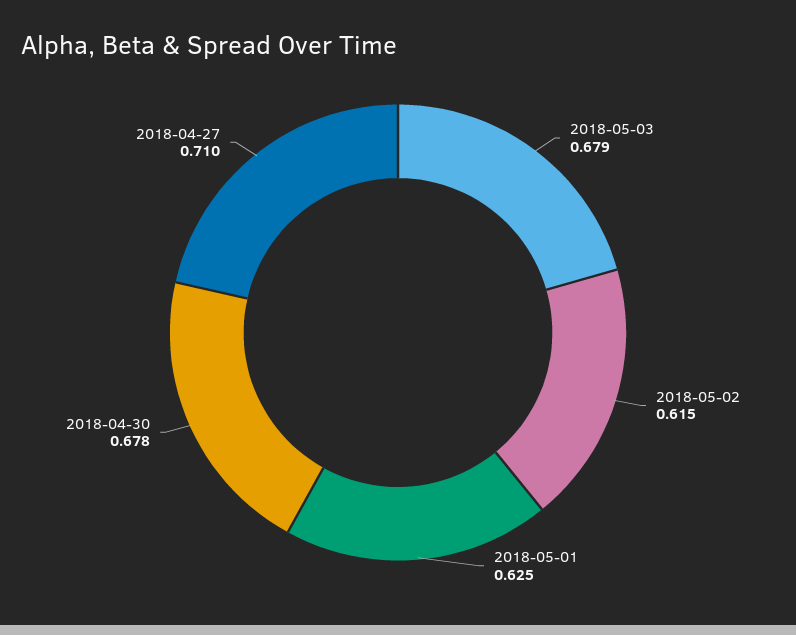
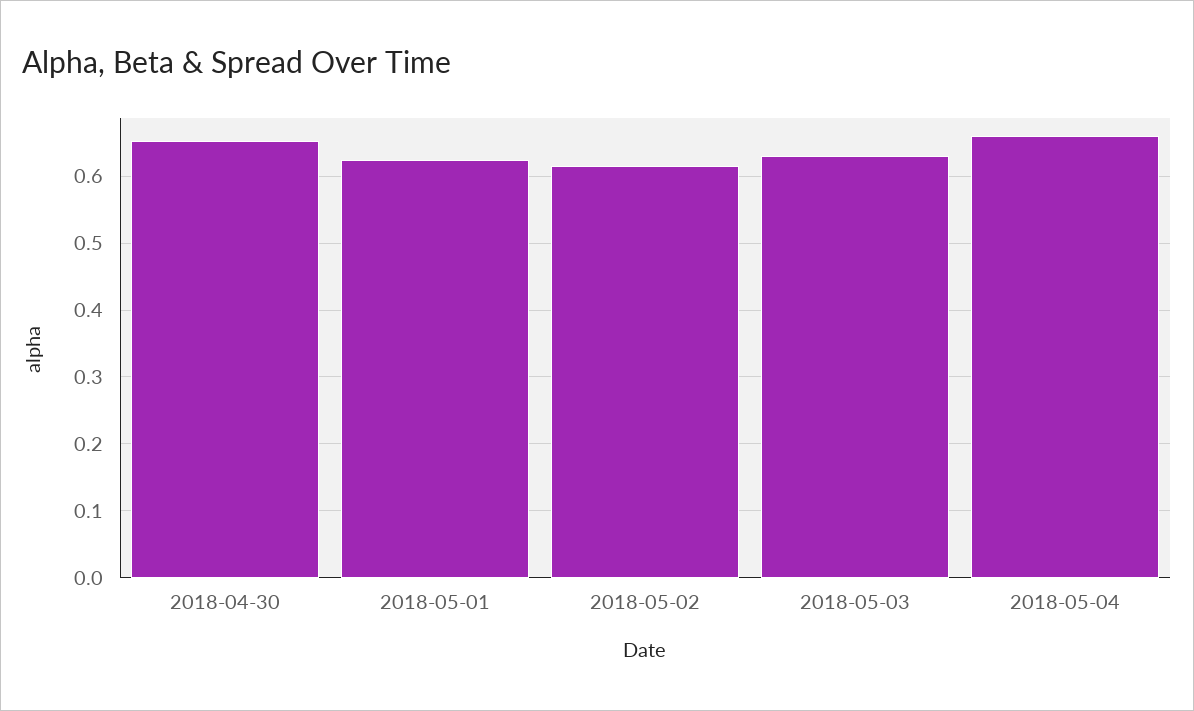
2018-05-03: 0.679 -> 0.63
2018-04-30: 0.678 -> 0.65
2018-04-27: 0.71 -> none
2018-05-04: none -> 0.66

